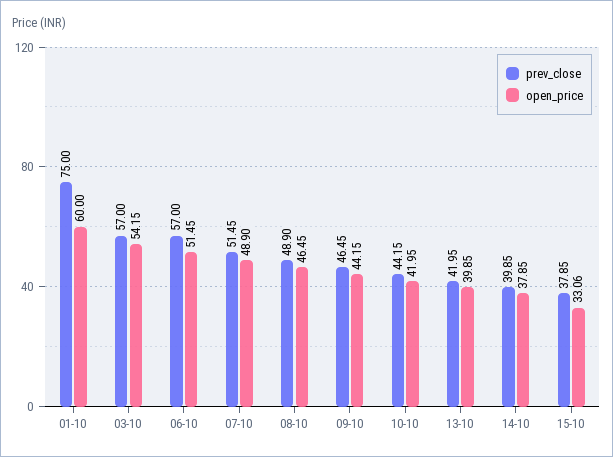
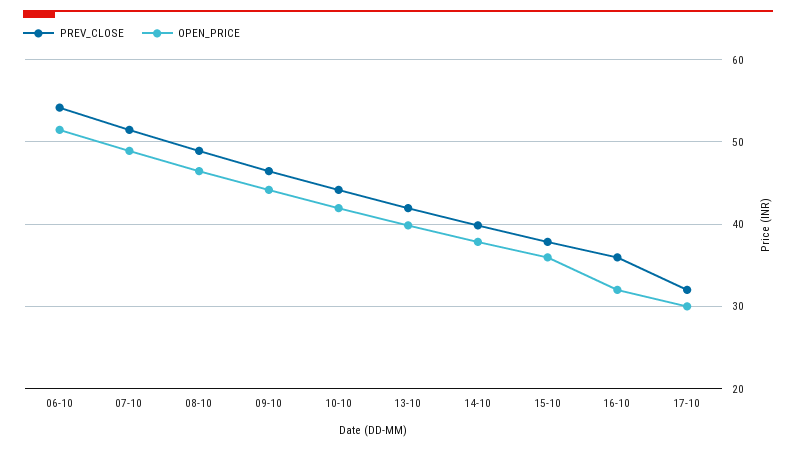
prev_close, 01-10: 75 -> none
open_price, 01-10: 60 -> none
prev_close, 03-10: 57 -> none
open_price, 03-10: 54.15 -> none
prev_close, 06-10: 57 -> 54
open_price, 15-10: 33.06 -> 36
prev_close, 16-10: none -> 36
open_price, 16-10: none -> 32
prev_close, 17-10: none -> 32
open_price, 17-10: none -> 30

